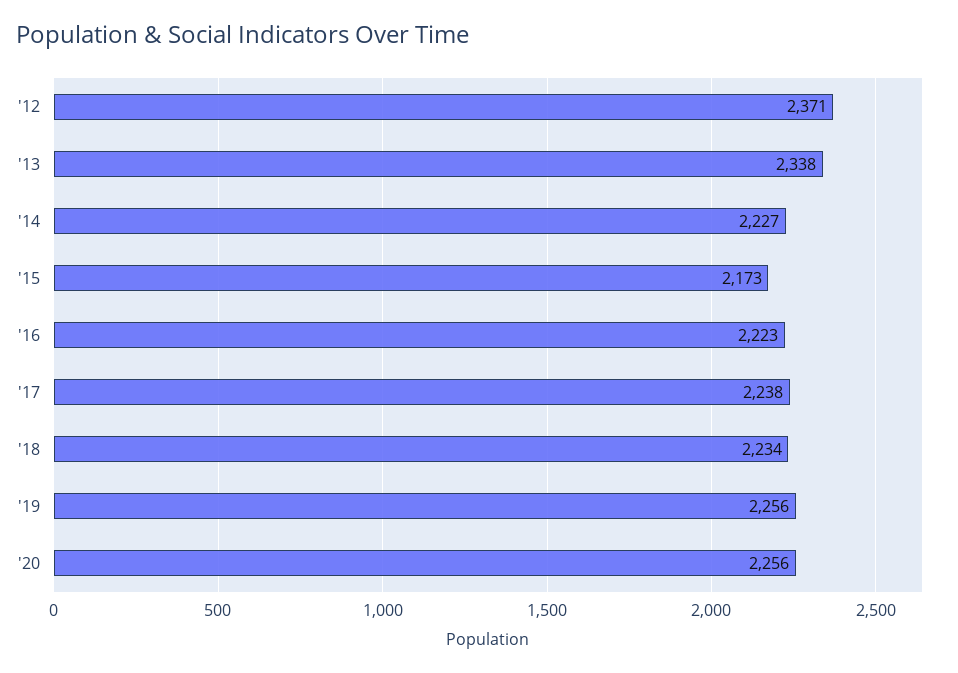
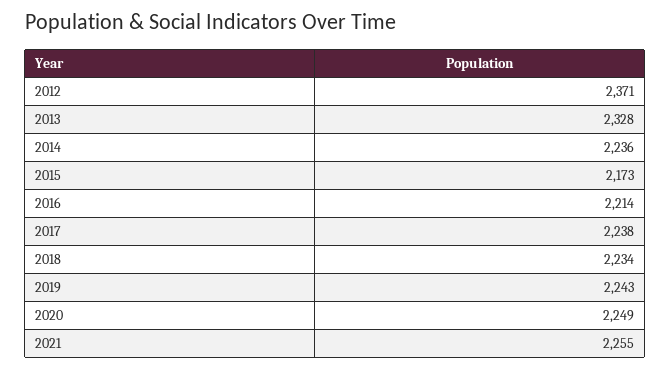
'13: 2338 -> 2328
'14: 2227 -> 2236
'16: 2223 -> 2214
'19: 2256 -> 2243
'20: 2256 -> 2249
2021: none -> 2255

